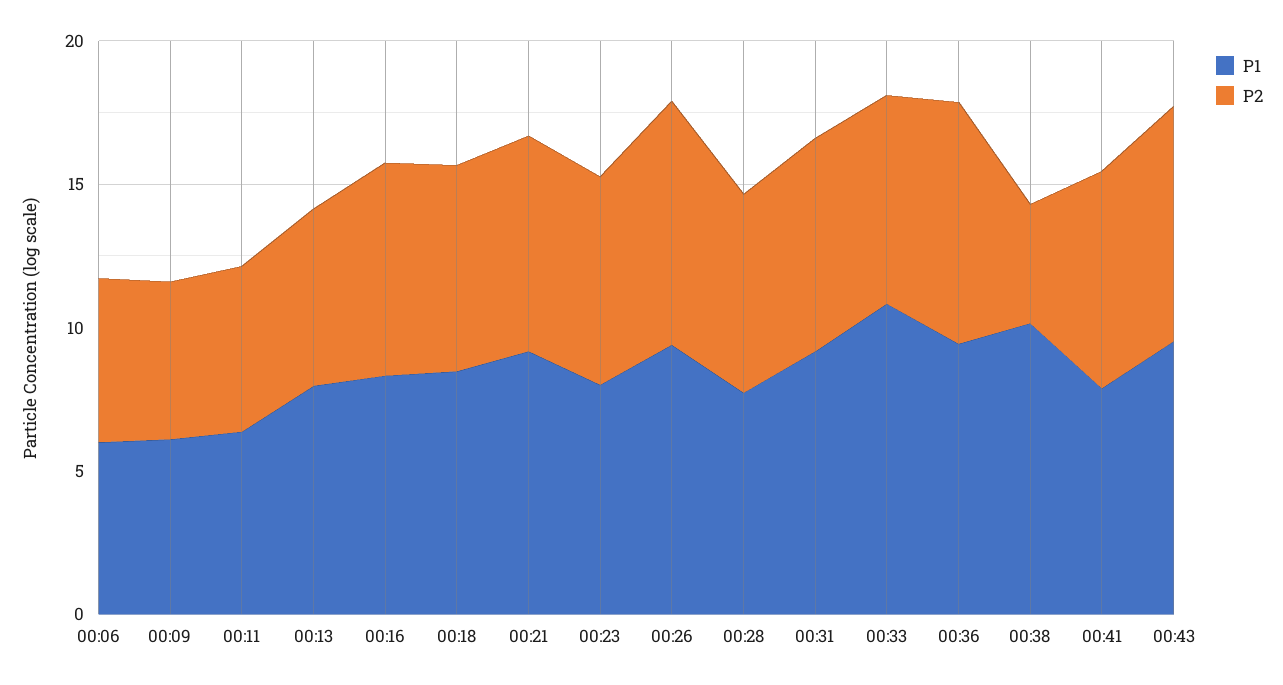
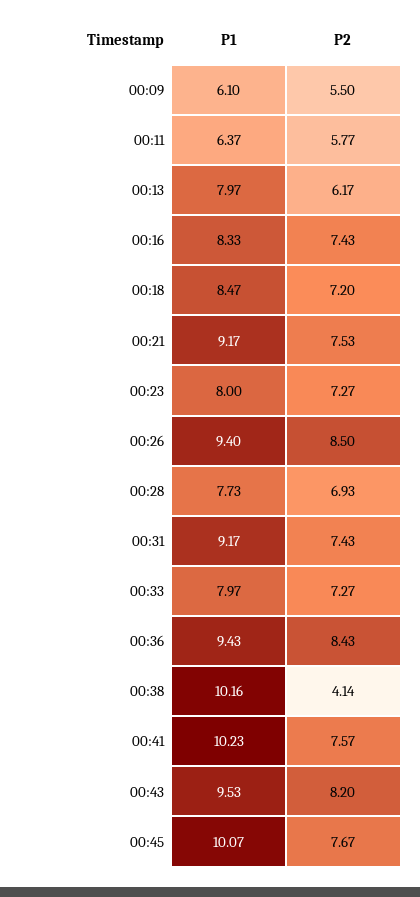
P1, 00:06: 6 -> none
P2, 00:06: 6 -> none
P1, 00:33: 11 -> 7.97
P1, 00:41: 8 -> 10.23
P1, 00:45: none -> 10.07
P2, 00:45: none -> 7.67

